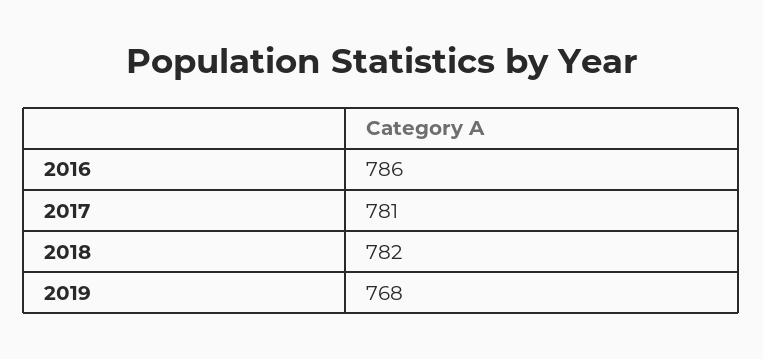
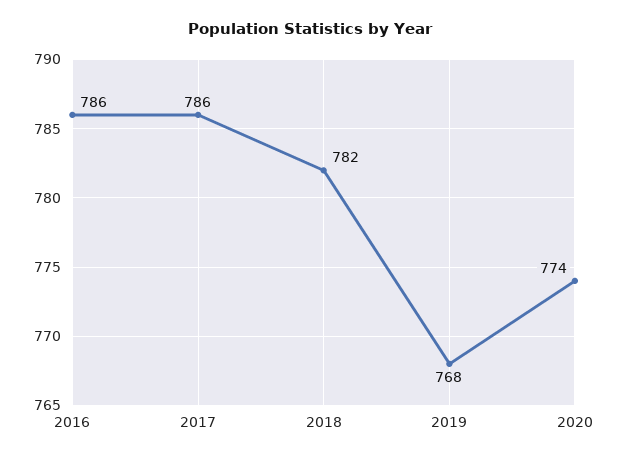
2017: 781 -> 786
2020: none -> 774

